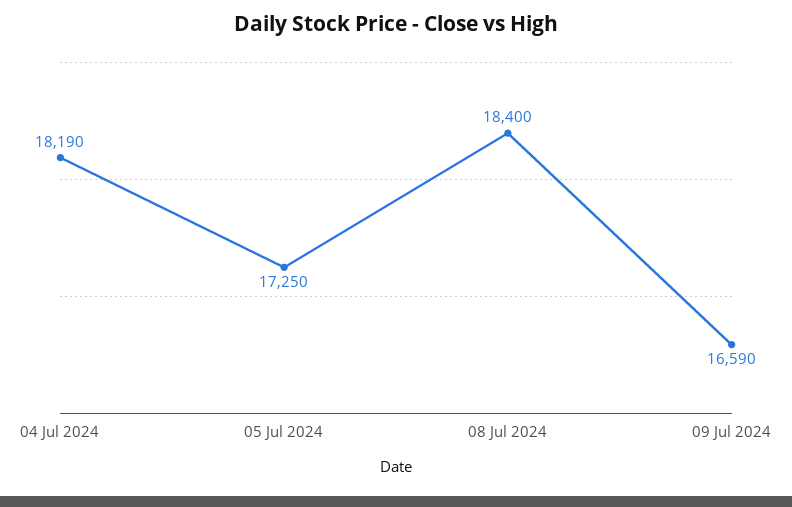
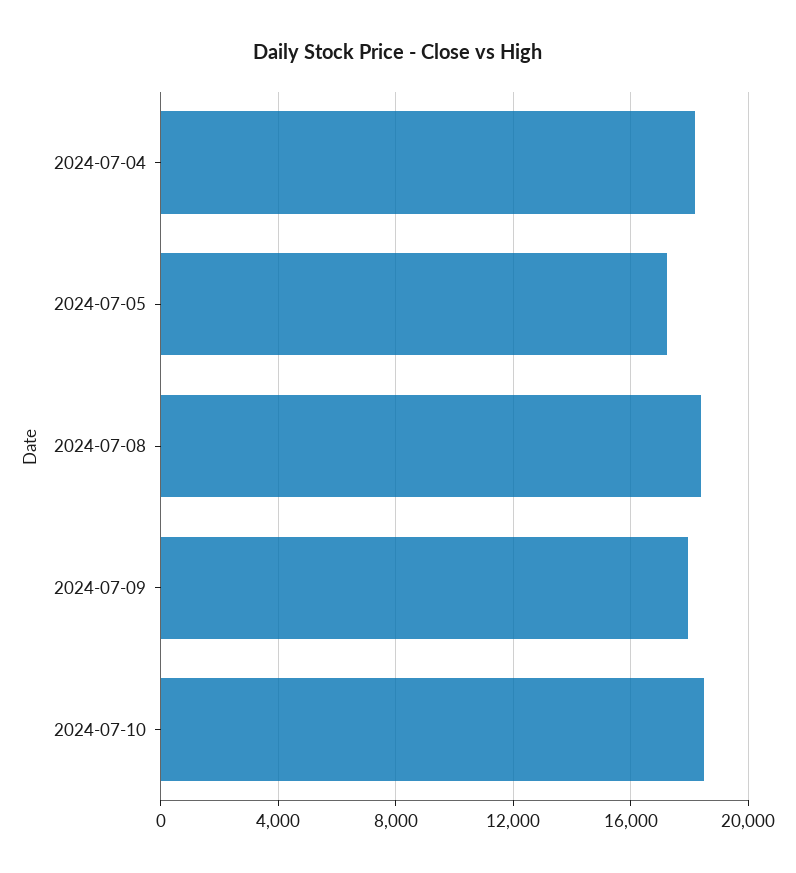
09 Jul 2024: 16590 -> 18000
2024-07-10: none -> 18500

